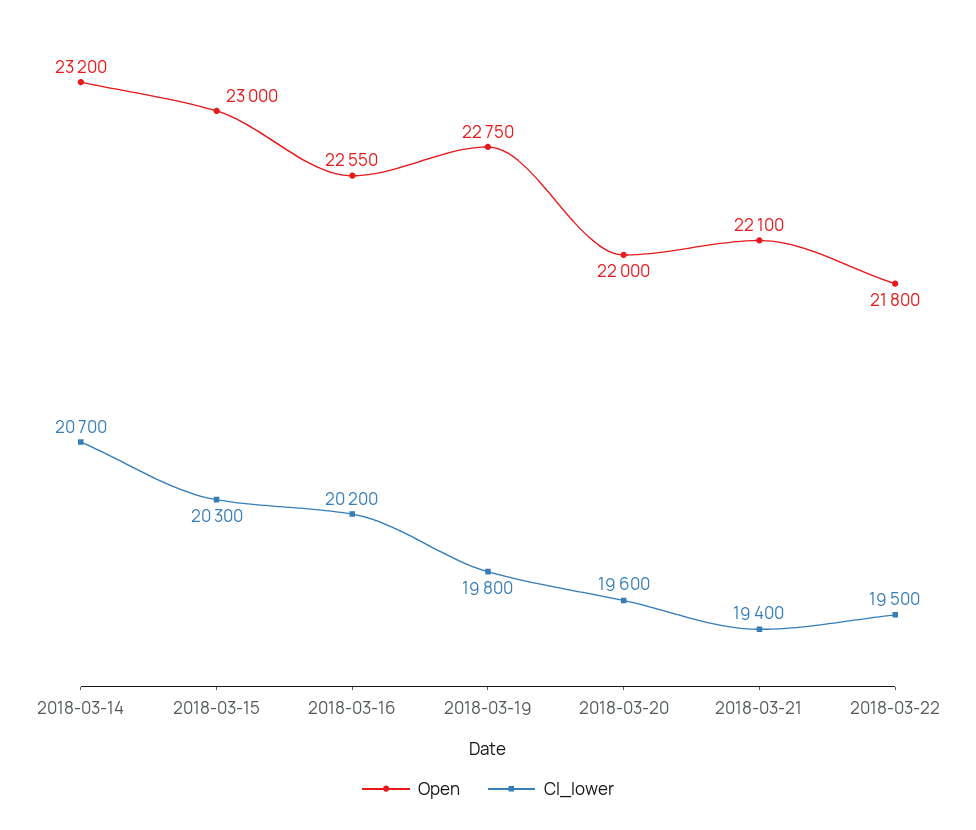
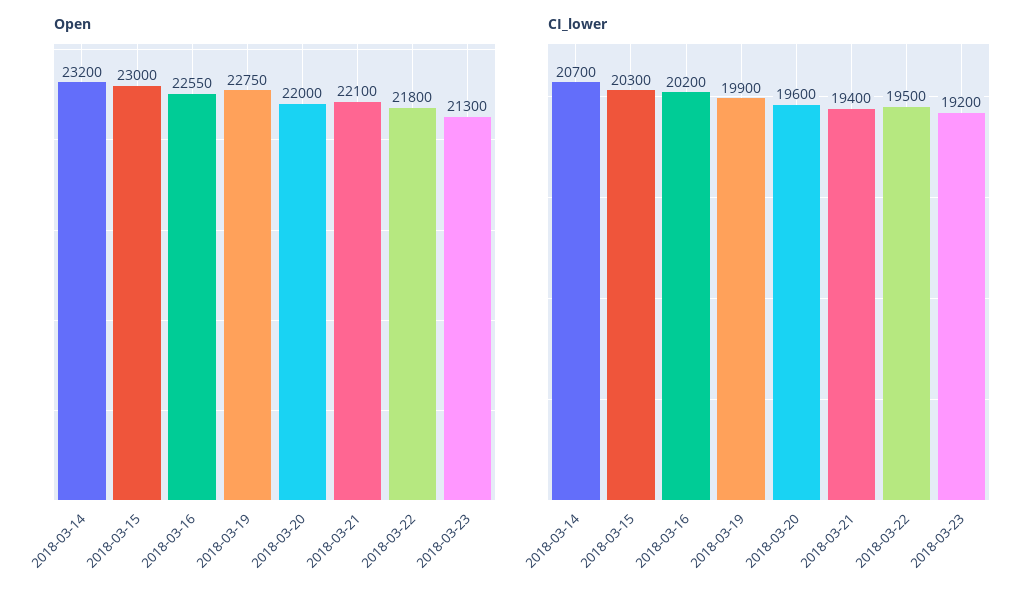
CI_lower, 2018-03-19: 19800 -> 19900
Open, 2018-03-23: none -> 21300
CI_lower, 2018-03-23: none -> 19200

